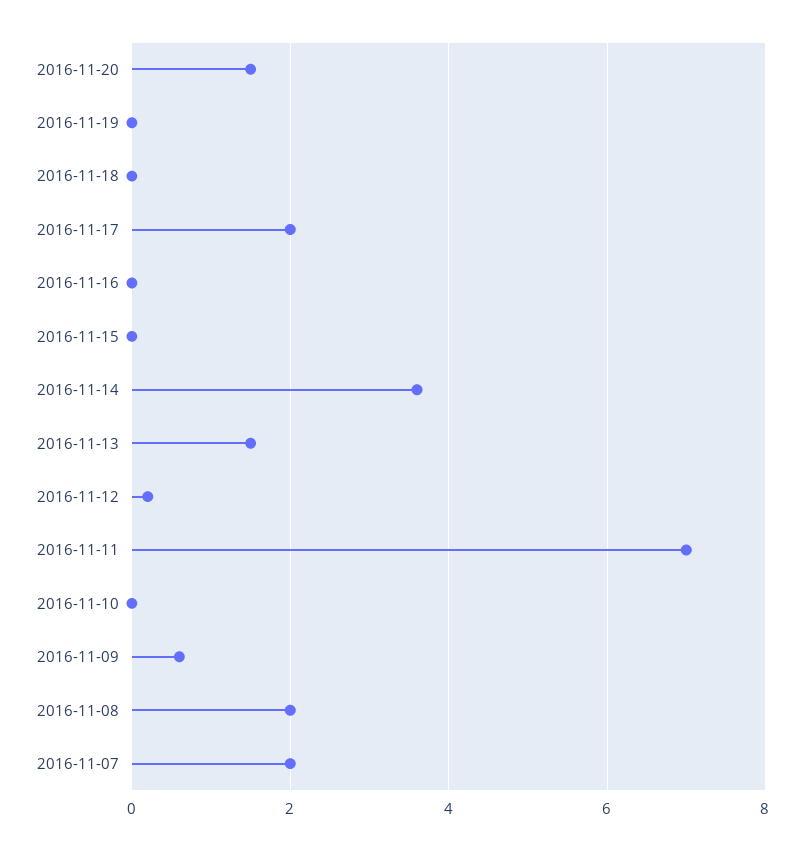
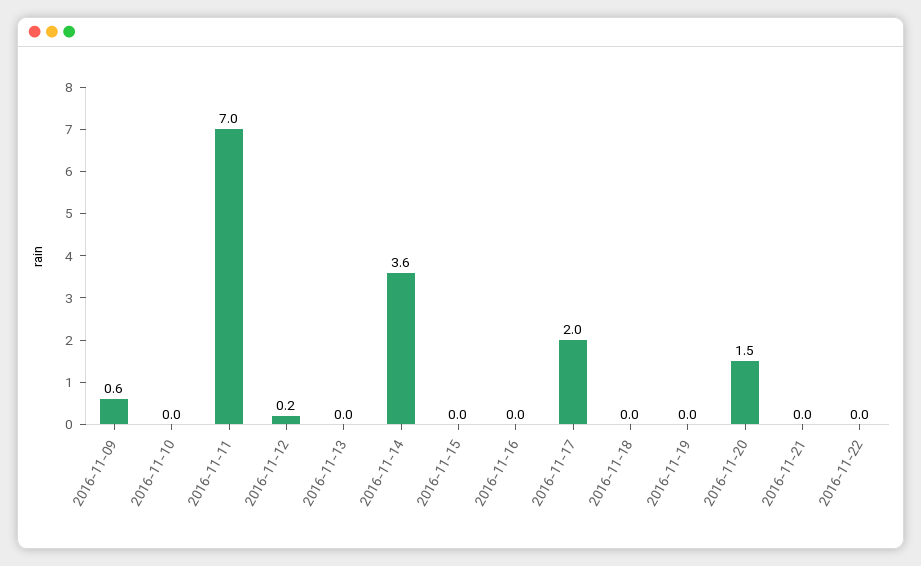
2016-11-13: 1.5 -> 0
2016-11-08: 2 -> none
2016-11-07: 2 -> none
2016-11-21: none -> 0
2016-11-22: none -> 0

